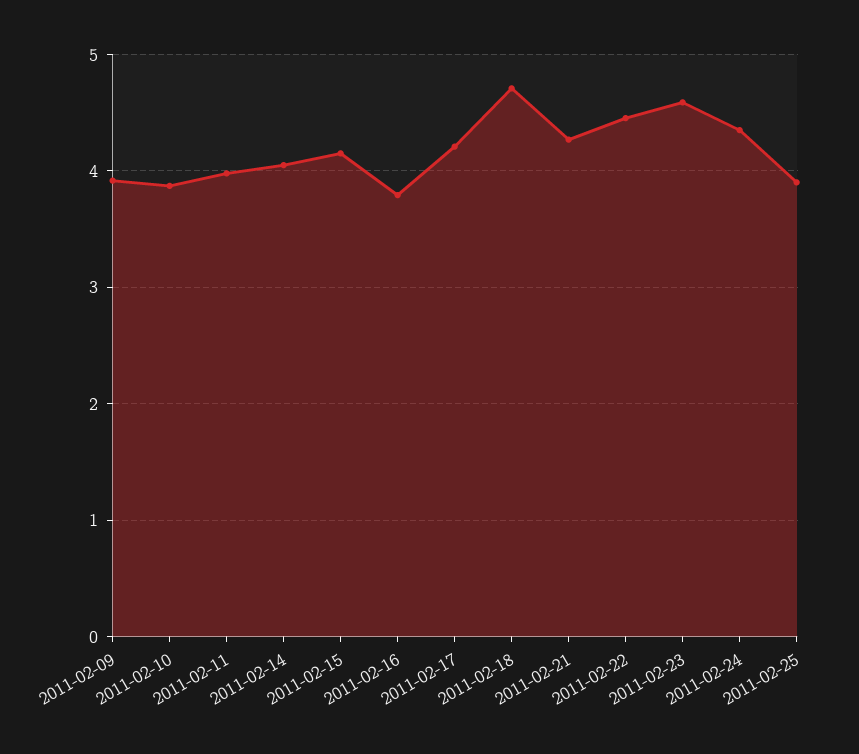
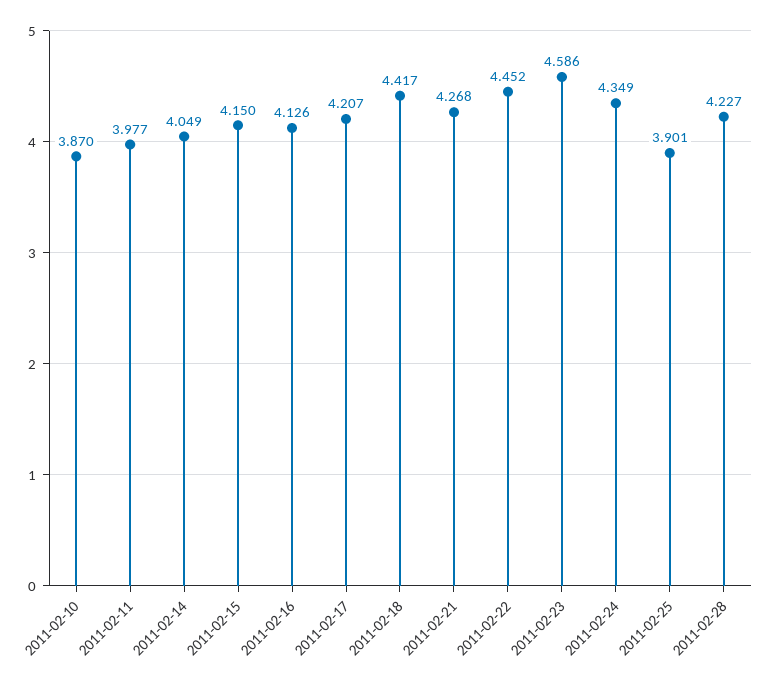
2011-02-09: 3.9 -> none
2011-02-16: 3.8 -> 4.126
2011-02-18: 4.7 -> 4.417
2011-02-28: none -> 4.227

